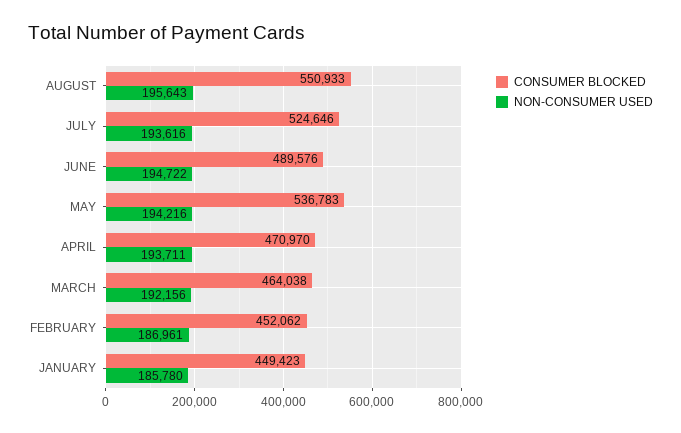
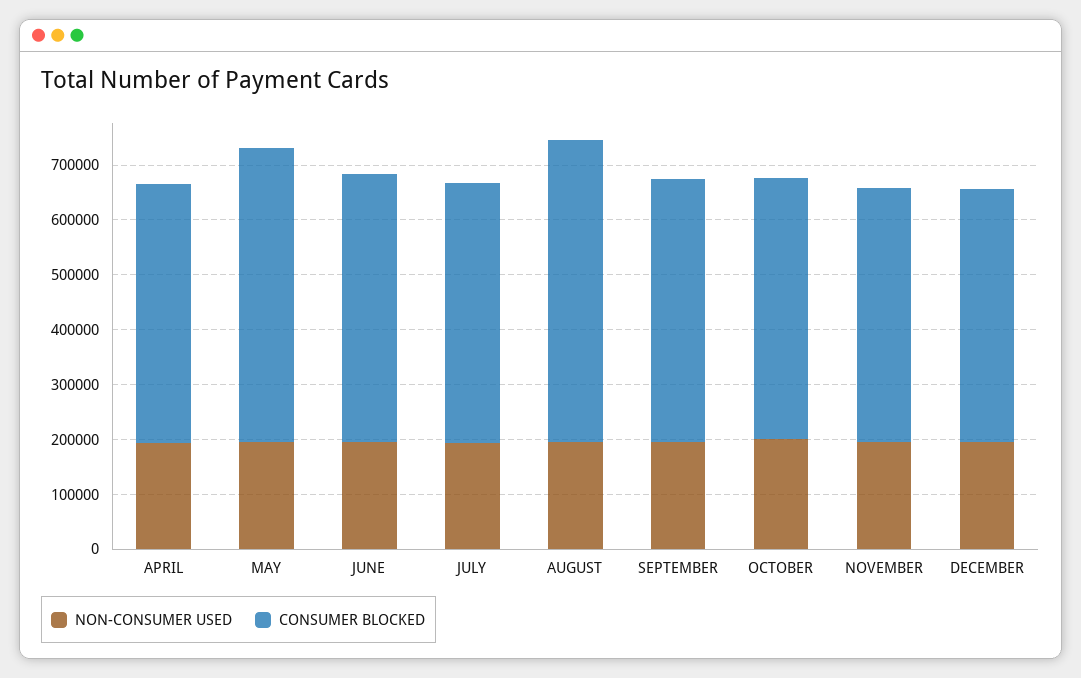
CONSUMER BLOCKED, JULY: 524646 -> 480000
CONSUMER BLOCKED, MARCH: 464038 -> none
NON-CONSUMER USED, MARCH: 192156 -> none
CONSUMER BLOCKED, FEBRUARY: 452062 -> none
NON-CONSUMER USED, FEBRUARY: 186961 -> none
CONSUMER BLOCKED, JANUARY: 449423 -> none
NON-CONSUMER USED, JANUARY: 185780 -> none
NON-CONSUMER USED, SEPTEMBER: none -> 200000
CONSUMER BLOCKED, SEPTEMBER: none -> 480000
NON-CONSUMER USED, OCTOBER: none -> 200000
CONSUMER BLOCKED, OCTOBER: none -> 480000
NON-CONSUMER USED, NOVEMBER: none -> 200000
CONSUMER BLOCKED, NOVEMBER: none -> 460000
NON-CONSUMER USED, DECEMBER: none -> 200000
CONSUMER BLOCKED, DECEMBER: none -> 460000

